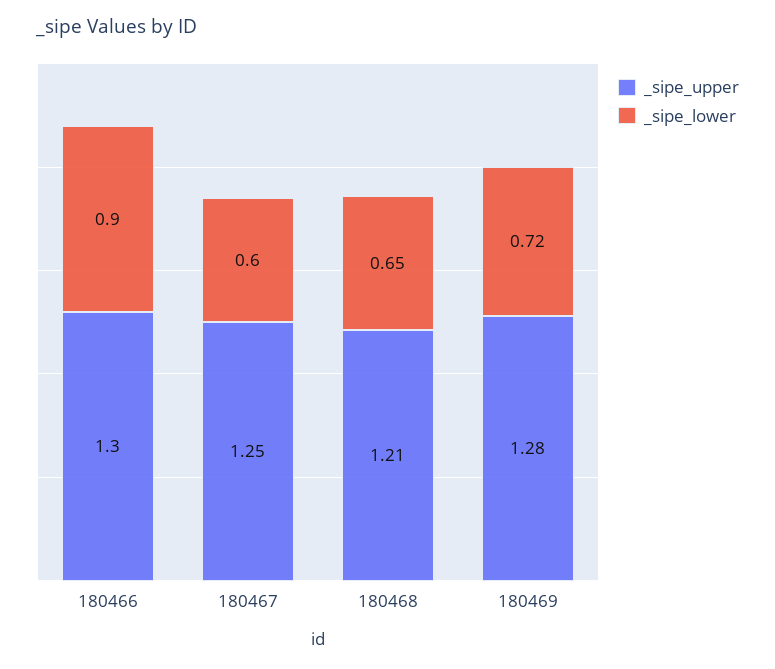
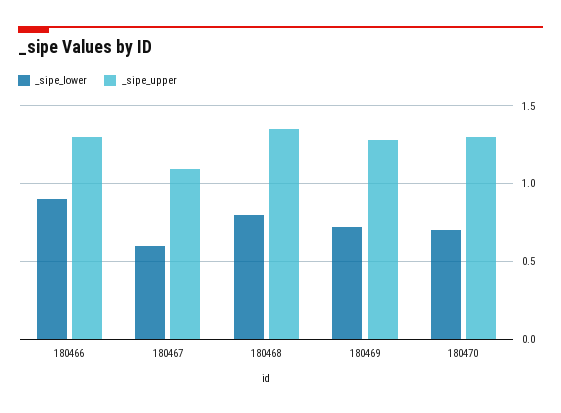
_sipe_upper, 180467: 1.25 -> 1.1
_sipe_upper, 180468: 1.21 -> 1.35
_sipe_lower, 180468: 0.65 -> 0.8
_sipe_lower, 180470: none -> 0.7
_sipe_upper, 180470: none -> 1.3

